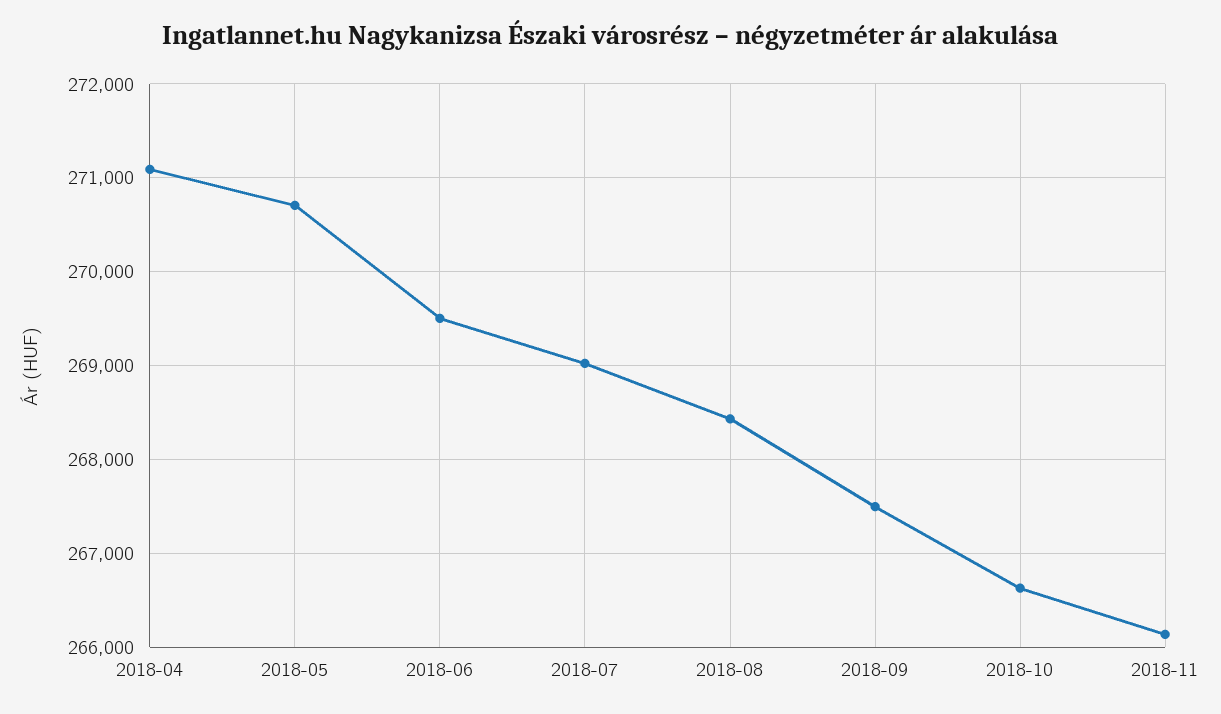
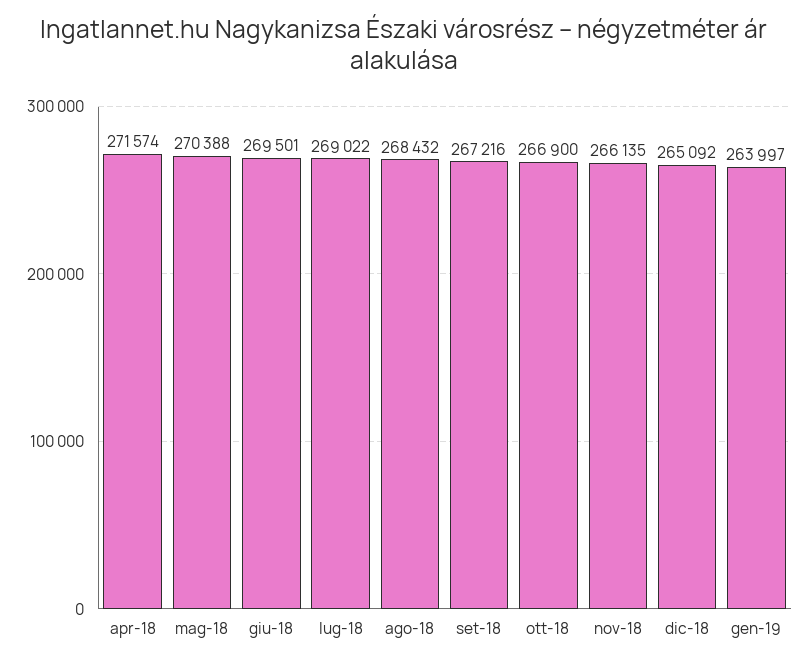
2018-04: 271100 -> 271574
2018-05: 270700 -> 270388
2018-09: 267500 -> 267216
2018-10: 266600 -> 266900
dic-18: none -> 265092
gen-19: none -> 263997

